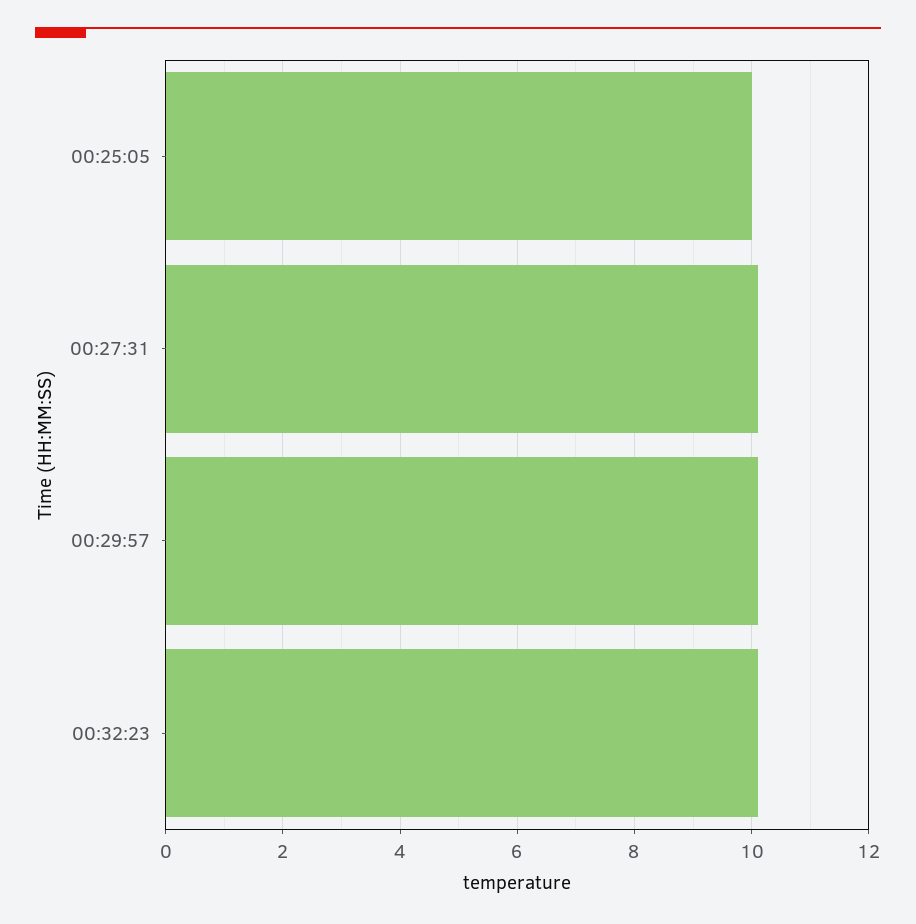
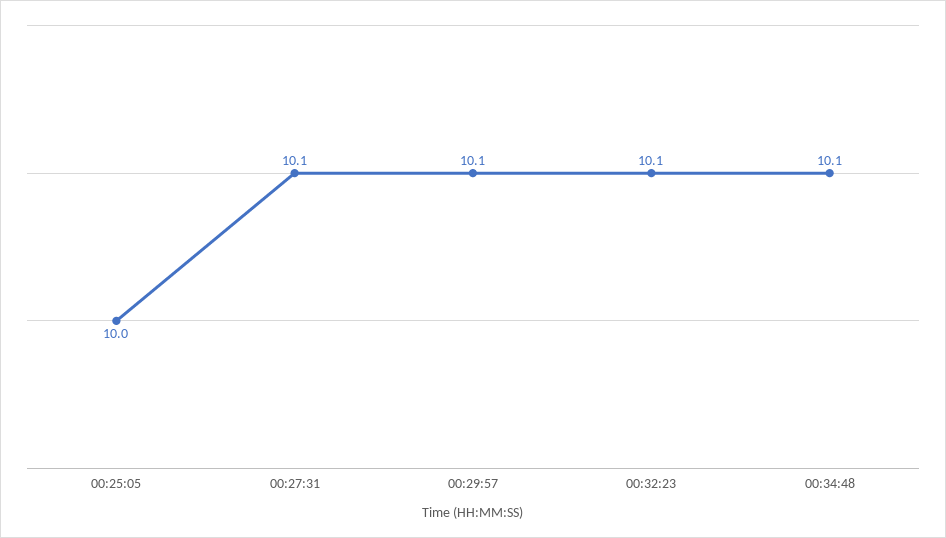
00:34:48: none -> 10.1

